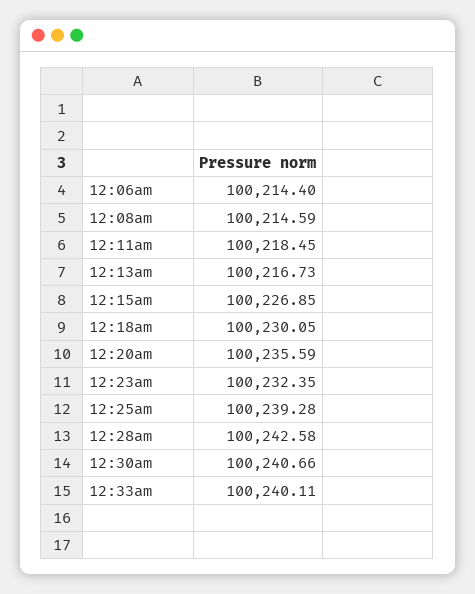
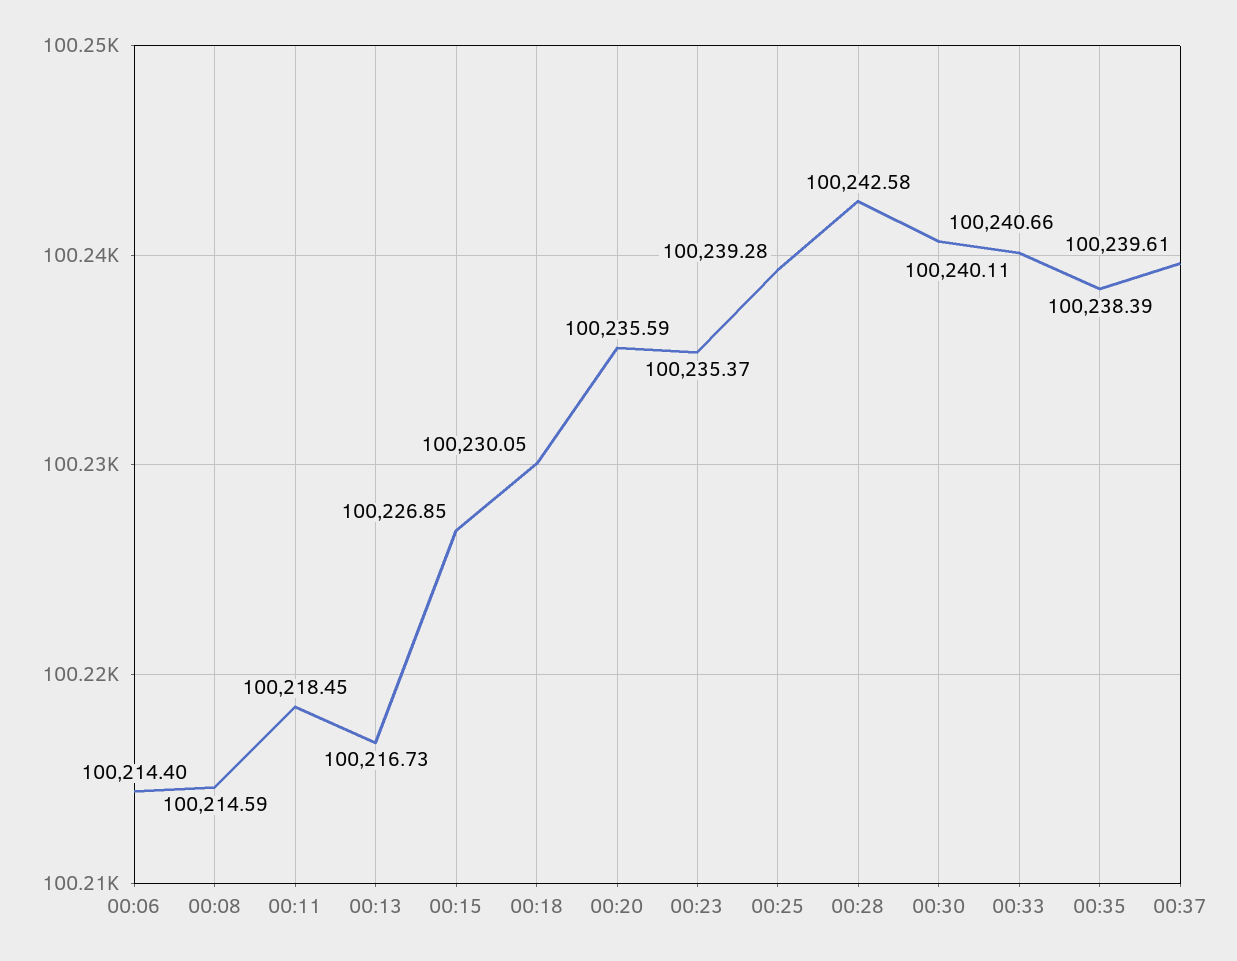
12:23am: 100232.35 -> 100235.37
00:35: none -> 100238.39
00:37: none -> 100239.61

